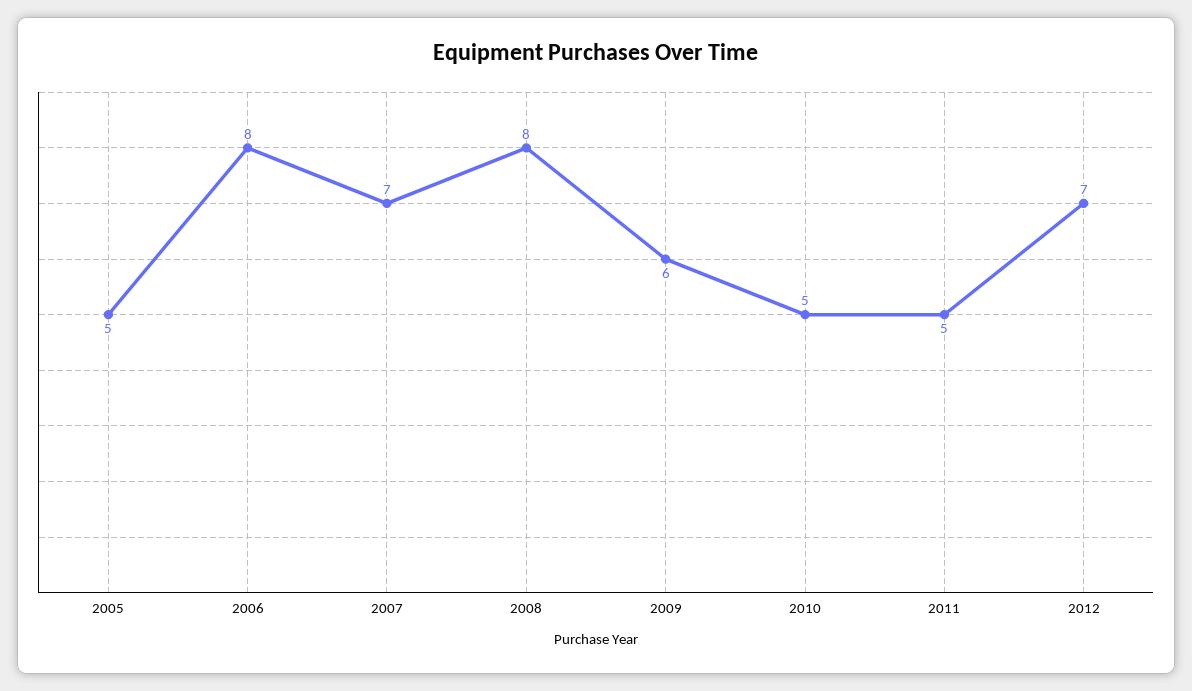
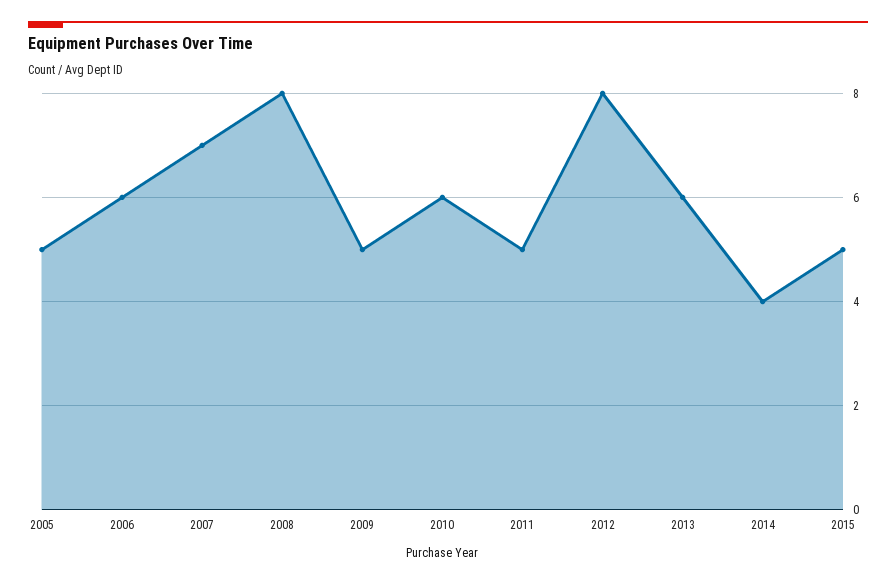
2006: 8 -> 6
2009: 6 -> 5
2010: 5 -> 6
2012: 7 -> 8
2013: none -> 6
2014: none -> 4
2015: none -> 5

